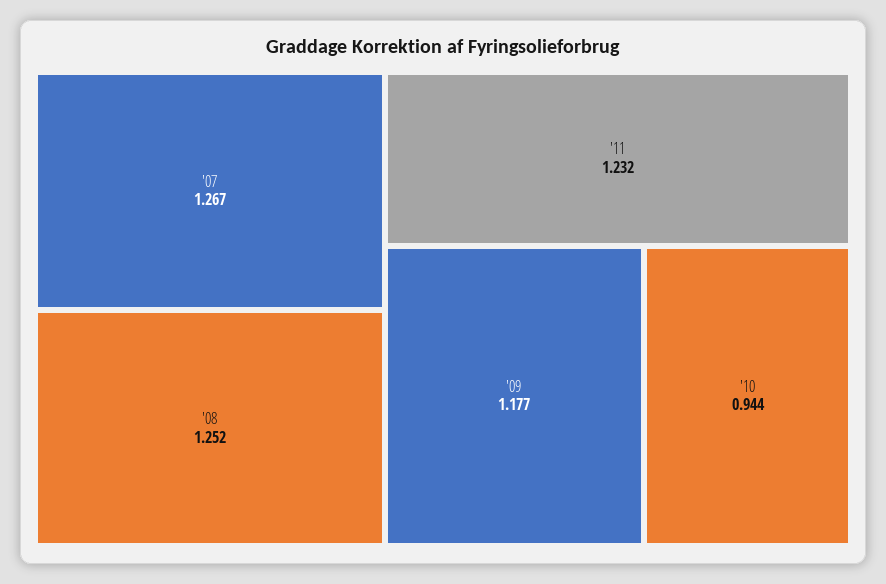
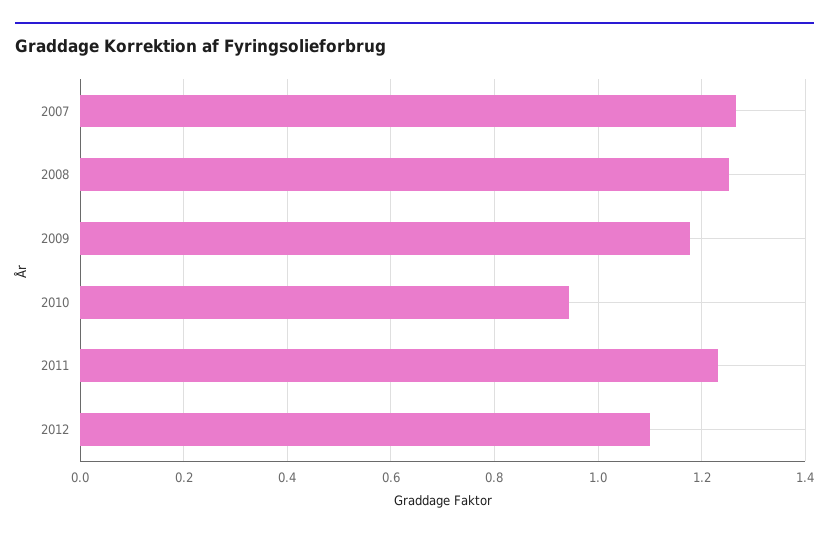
2012: none -> 1.1

